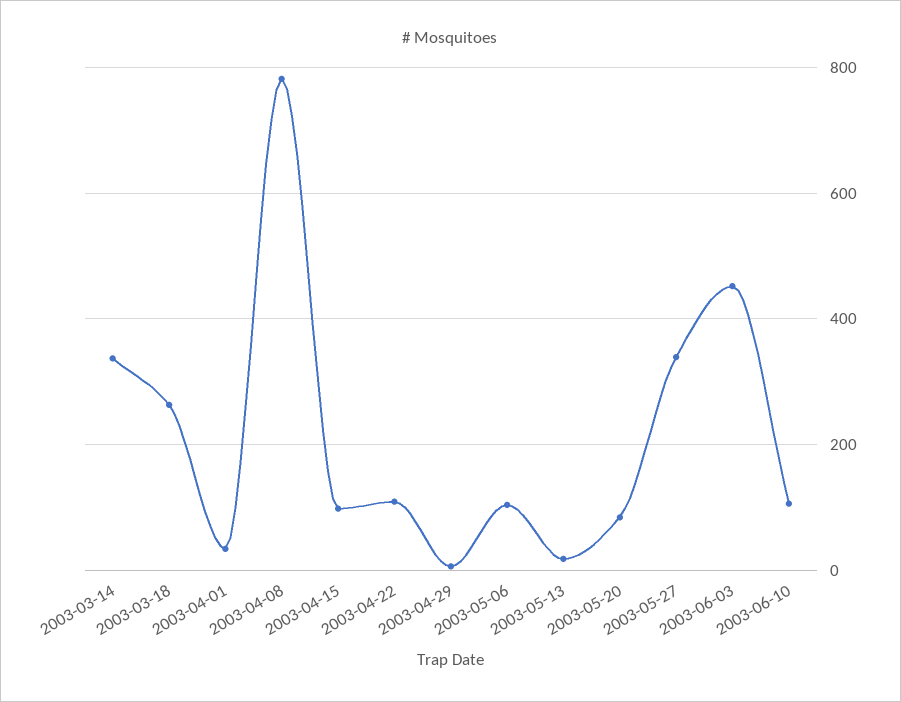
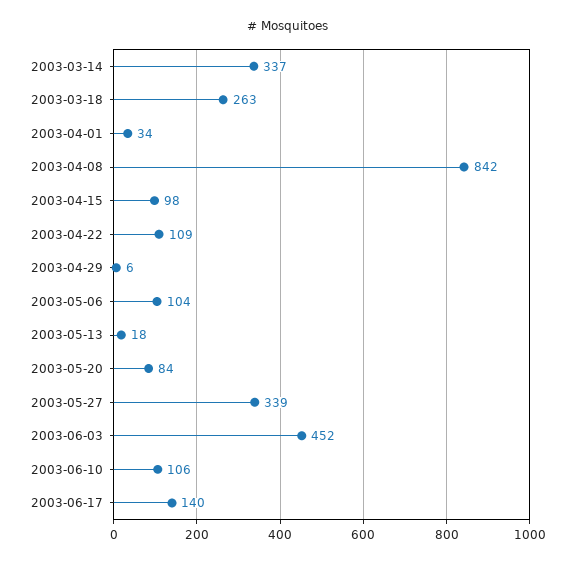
2003-04-08: 780 -> 842
2003-06-17: none -> 140

